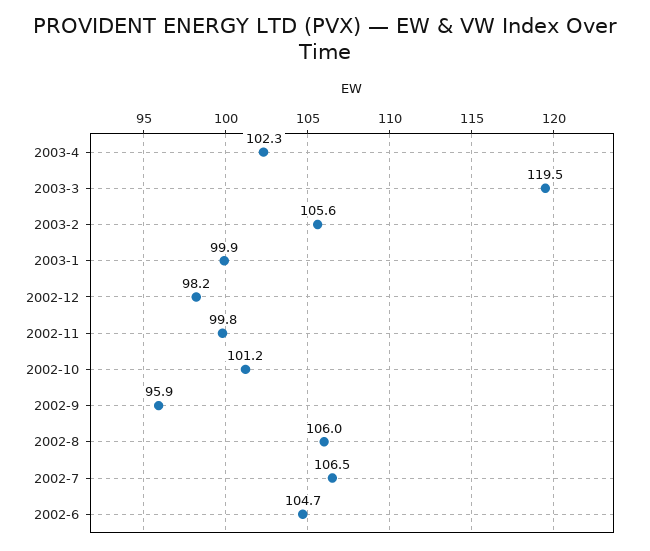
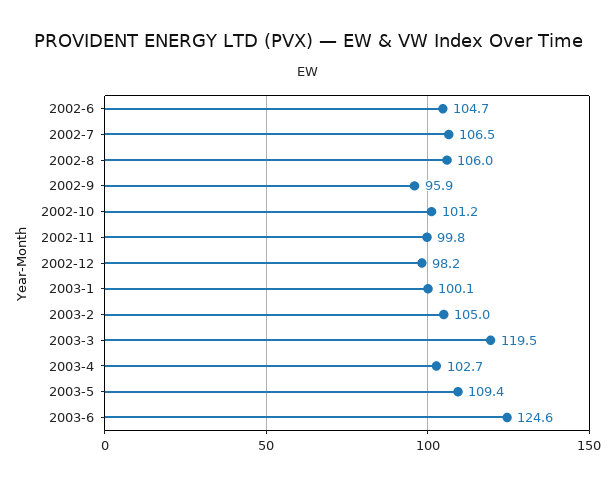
2003-4: 102.3 -> 102.7
2003-2: 105.6 -> 105
2003-1: 99.9 -> 100.1
2003-5: none -> 109.4
2003-6: none -> 124.6

